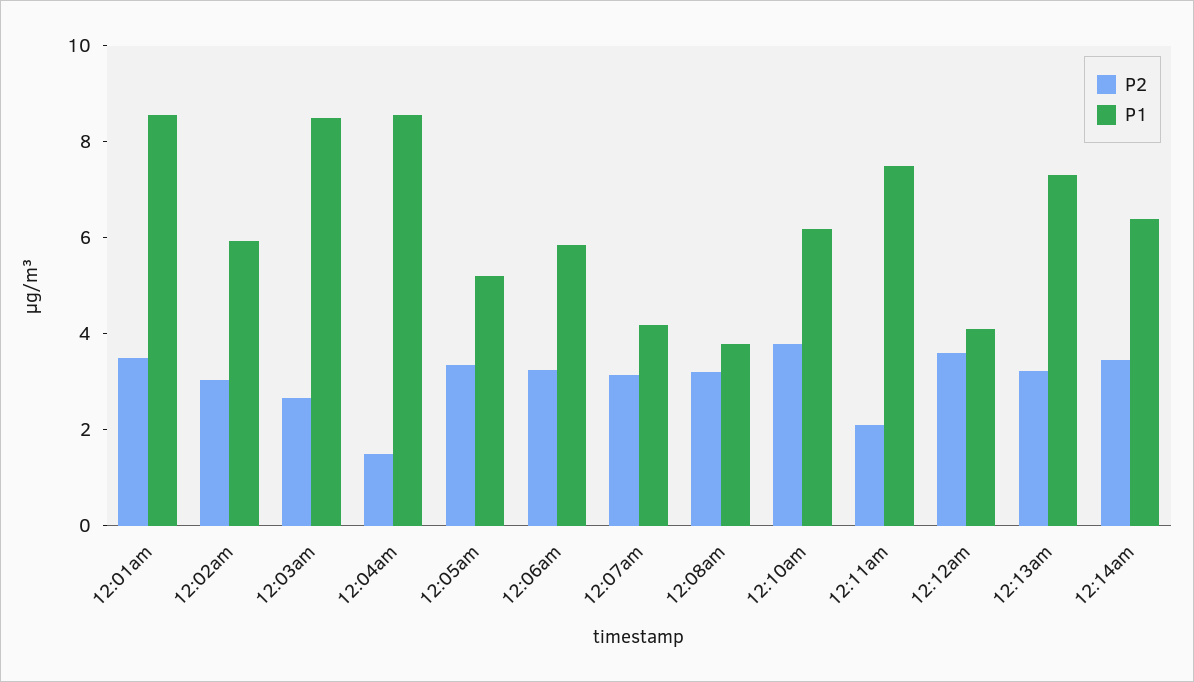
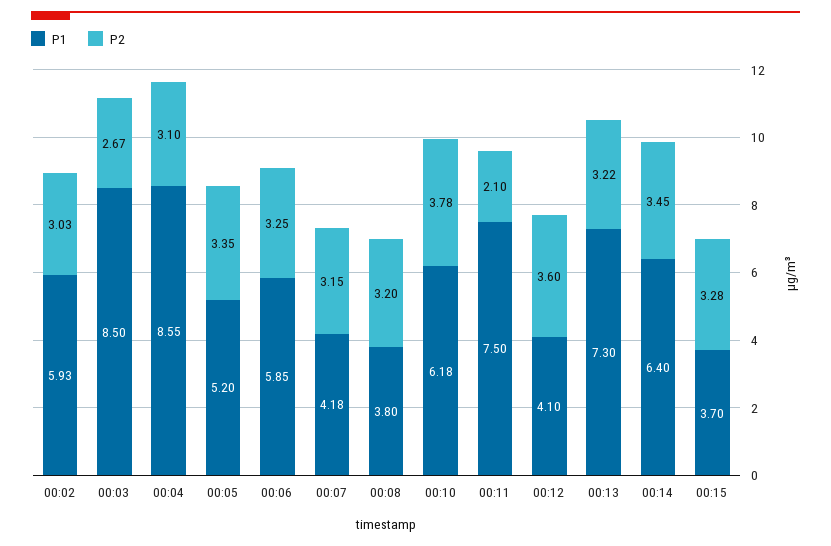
P2, 12:01am: 3.5 -> none
P1, 12:01am: 8.5 -> none
P2, 12:04am: 1.5 -> 3.1
P1, 00:15: none -> 3.7
P2, 00:15: none -> 3.28

